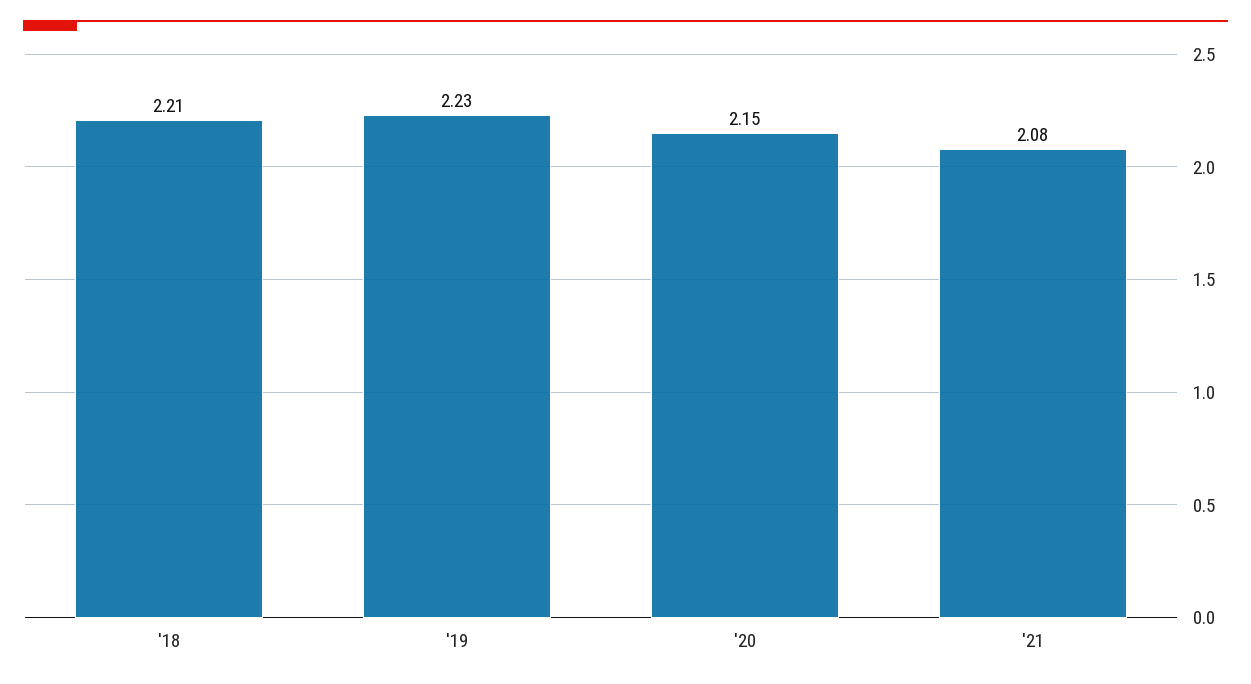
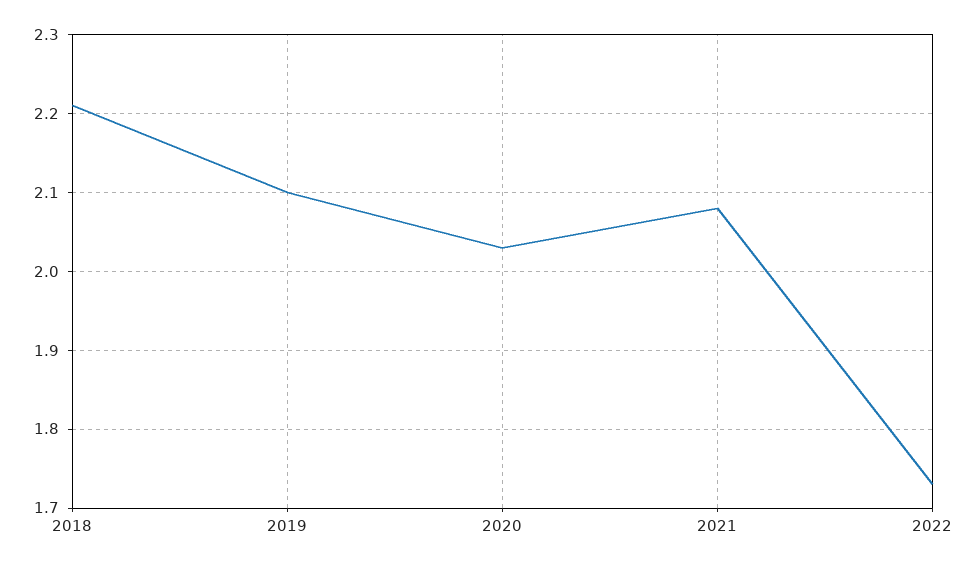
'19: 2.23 -> 2.1
'20: 2.15 -> 2.03
2022: none -> 1.73

